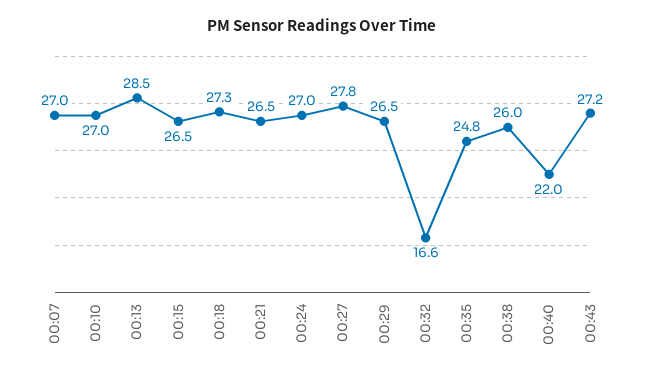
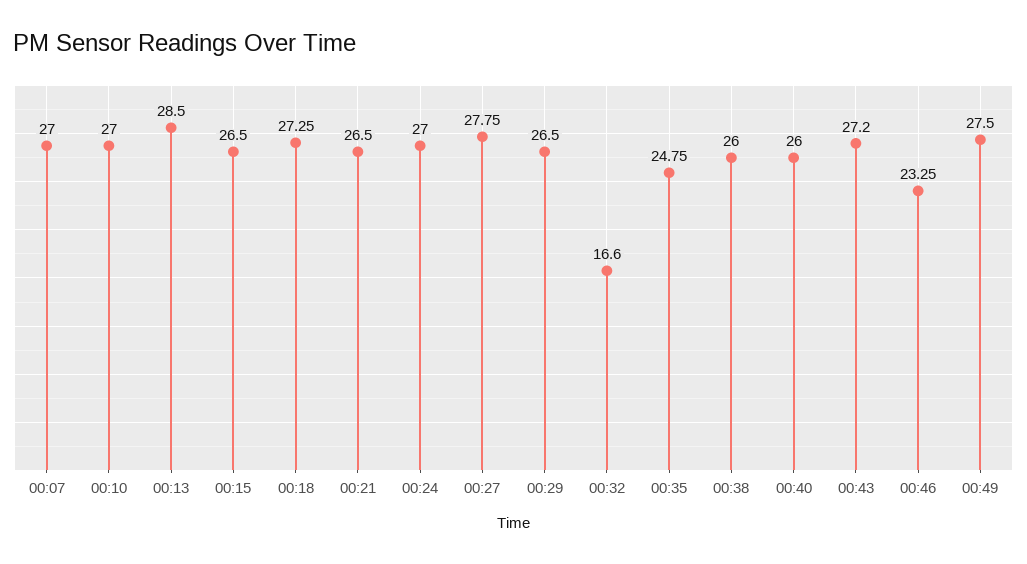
00:40: 22 -> 26
00:46: none -> 23.25
00:49: none -> 27.5

